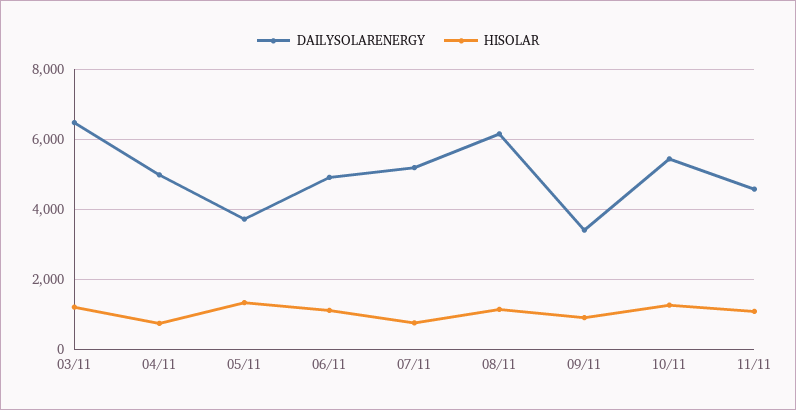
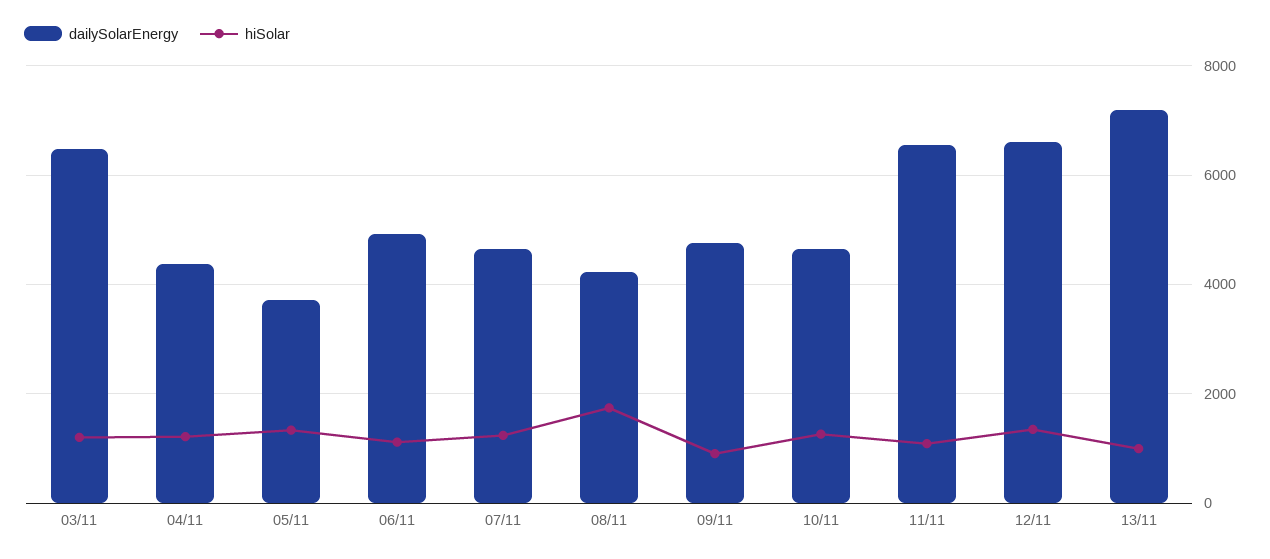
DAILYSOLARENERGY, 04/11: 5000 -> 4400
HISOLAR, 04/11: 800 -> 1200
DAILYSOLARENERGY, 07/11: 5200 -> 4600
HISOLAR, 07/11: 800 -> 1200
DAILYSOLARENERGY, 08/11: 6200 -> 4200
HISOLAR, 08/11: 1200 -> 1800
DAILYSOLARENERGY, 09/11: 3400 -> 4800
DAILYSOLARENERGY, 10/11: 5400 -> 4600
DAILYSOLARENERGY, 11/11: 4600 -> 6600
DAILYSOLARENERGY, 12/11: none -> 6600
HISOLAR, 12/11: none -> 1400
DAILYSOLARENERGY, 13/11: none -> 7200
HISOLAR, 13/11: none -> 1000

